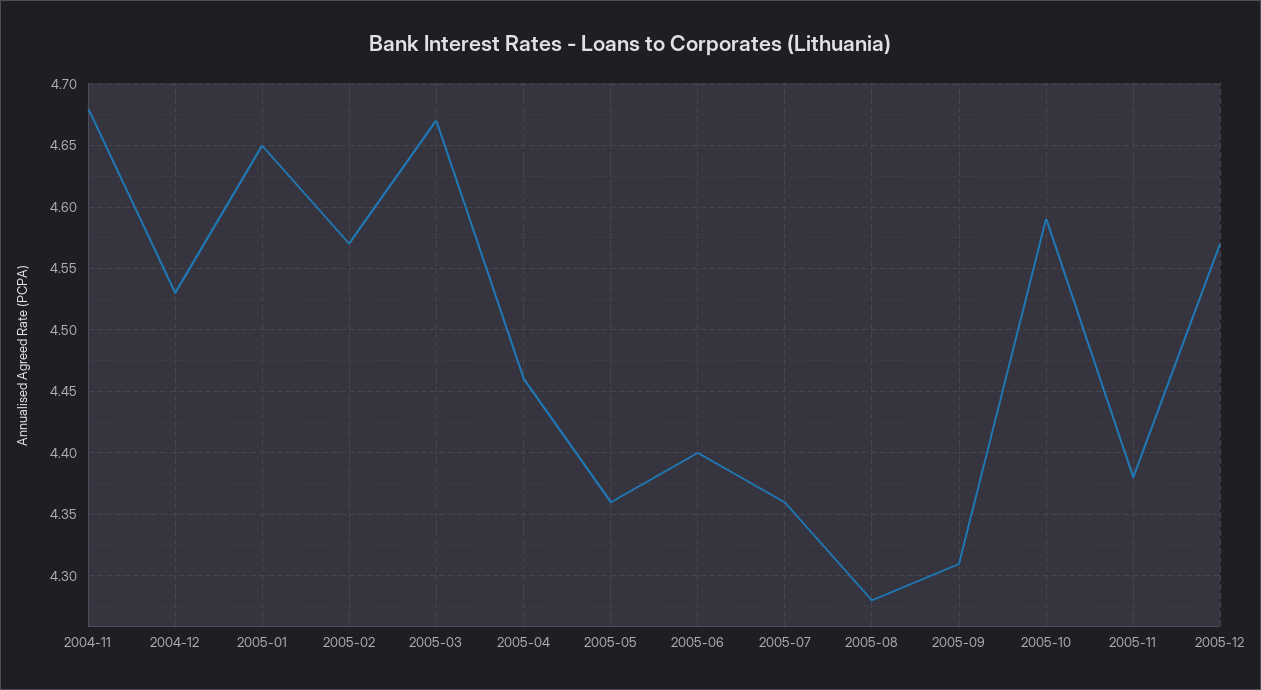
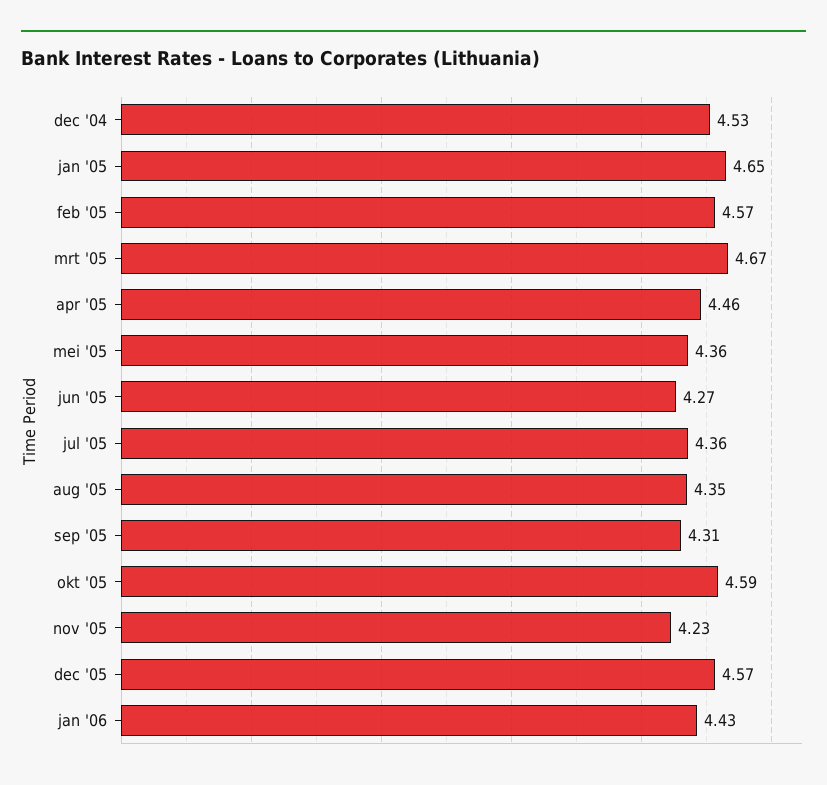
2004-11: 4.68 -> none
2005-06: 4.4 -> 4.27
2005-08: 4.28 -> 4.35
2005-11: 4.38 -> 4.23
jan '06: none -> 4.43

